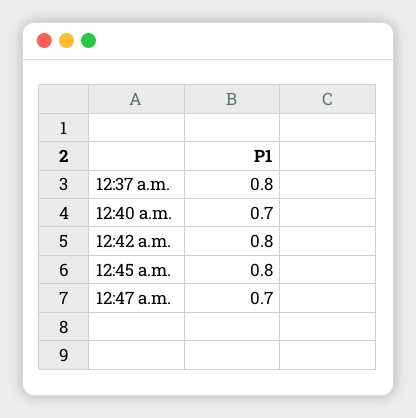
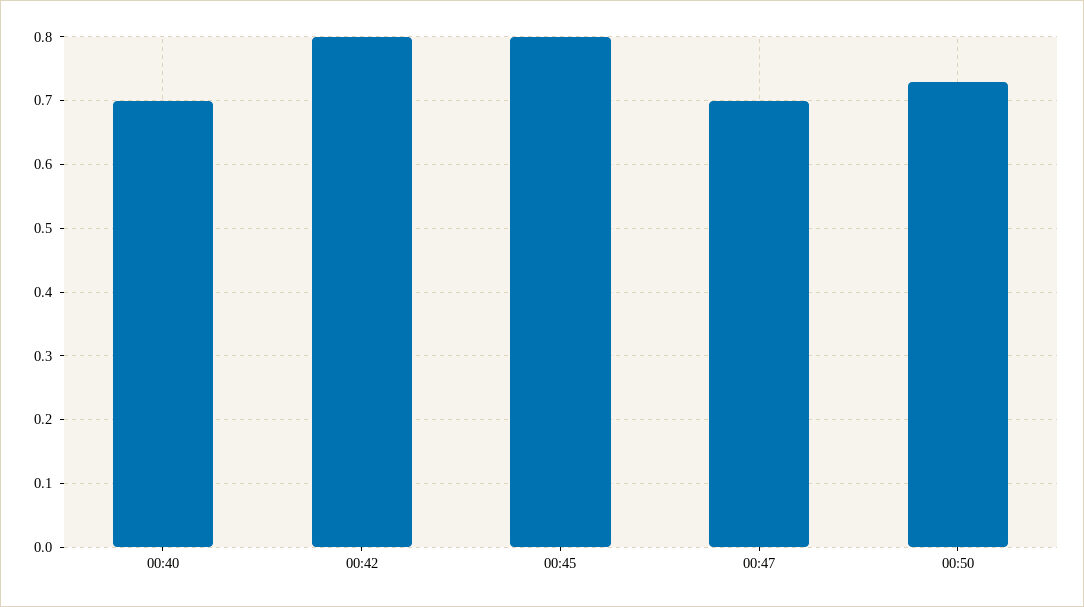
12:37 a.m.: 0.8 -> none
00:50: none -> 0.73

